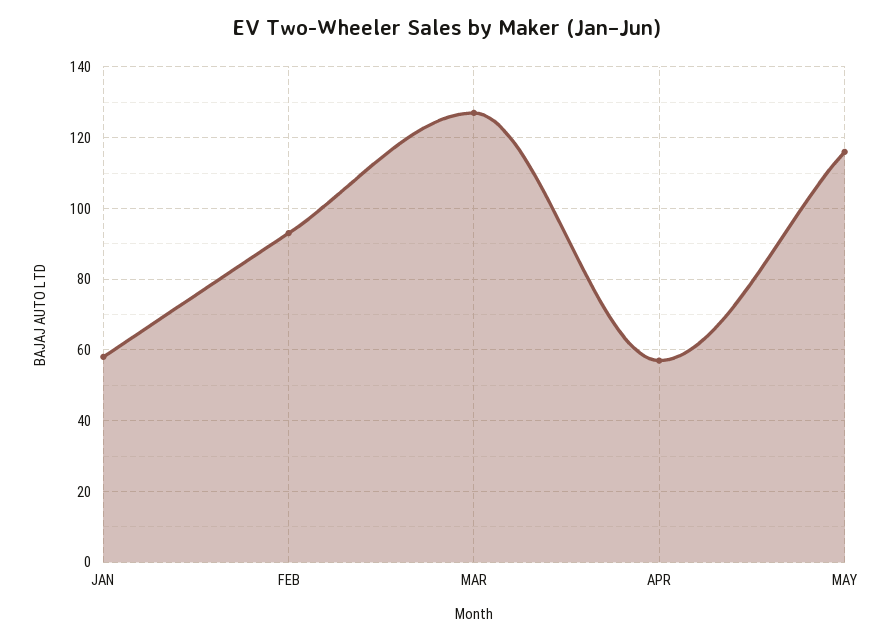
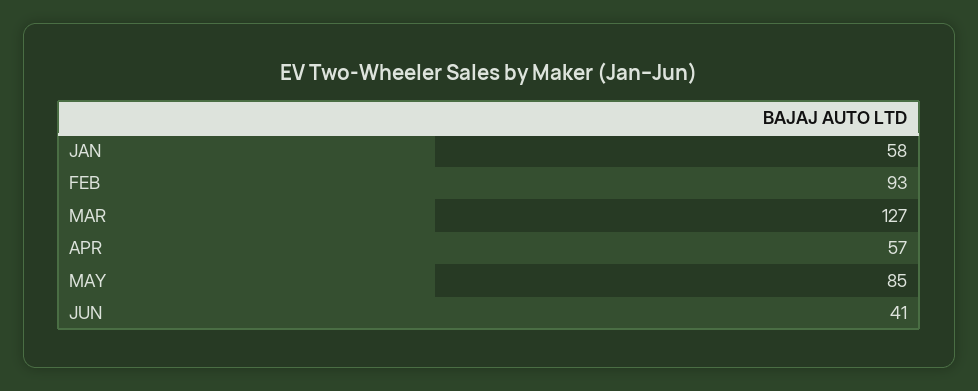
MAY: 115 -> 85
JUN: none -> 41

